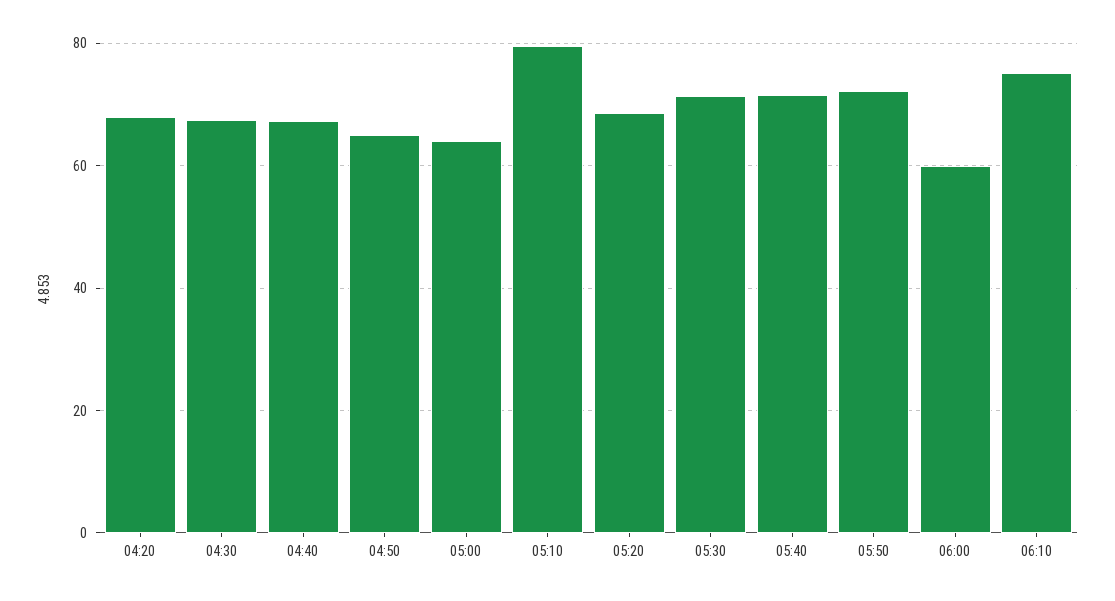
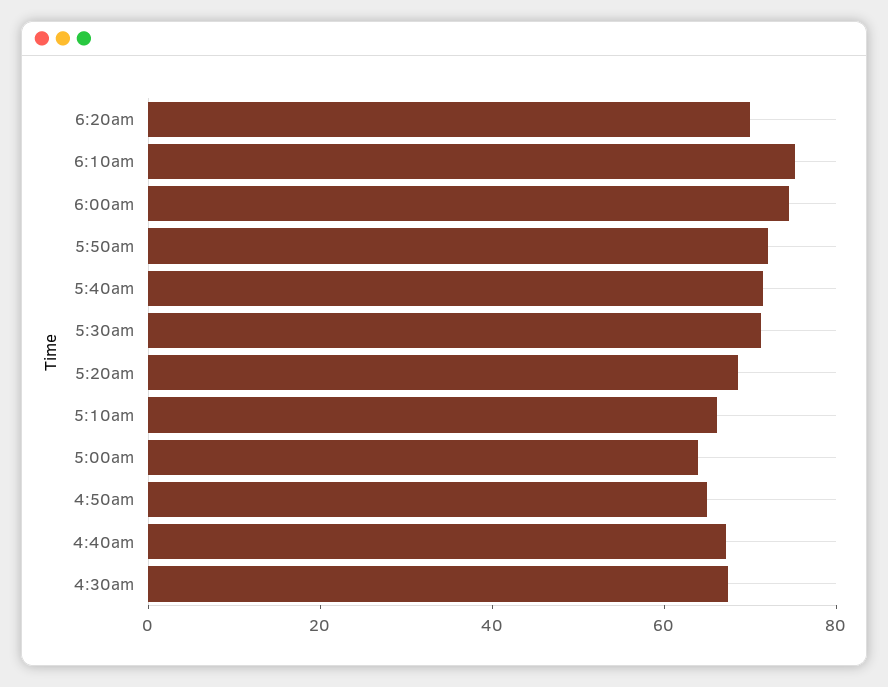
04:20: 68 -> none
05:10: 80 -> 65
06:00: 60 -> 75
6:20am: none -> 70

